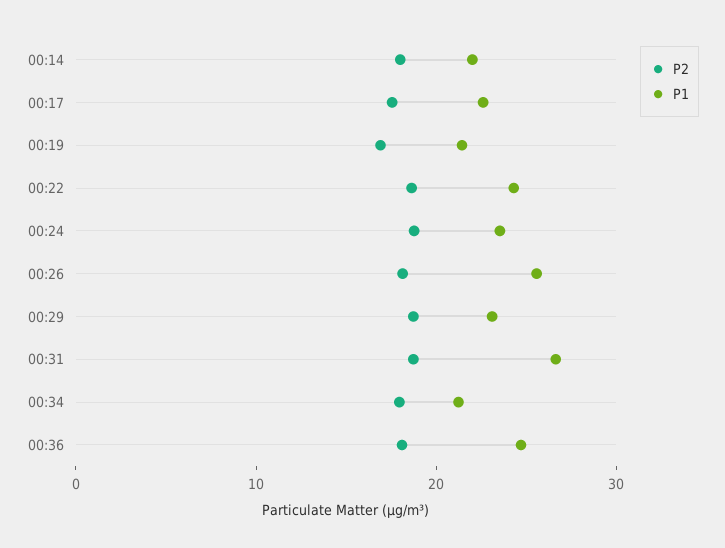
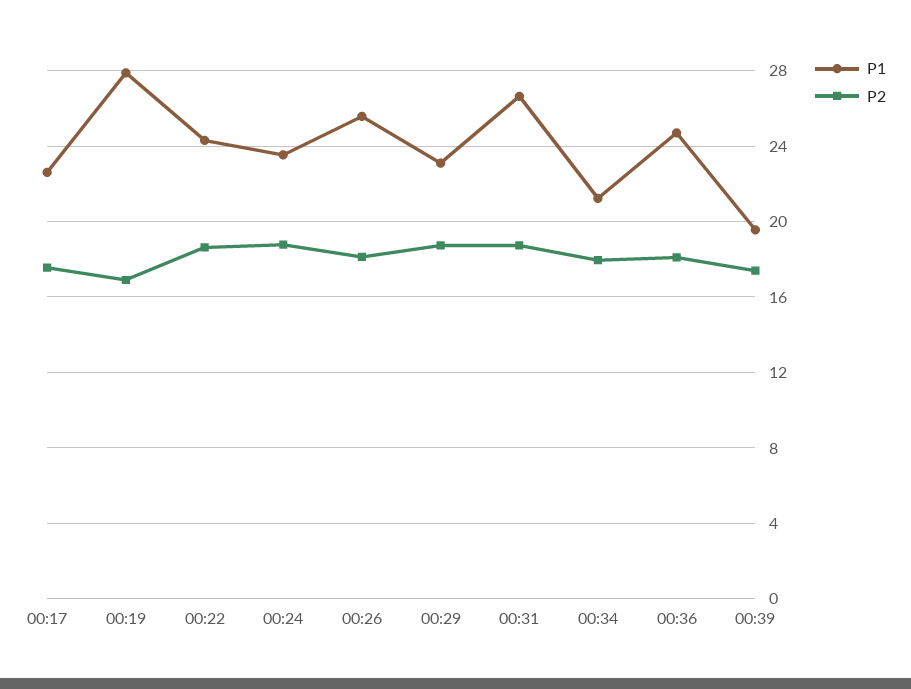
P2, 00:14: 18 -> none
P1, 00:14: 22 -> none
P1, 00:19: 22 -> 28
P1, 00:39: none -> 19.5
P2, 00:39: none -> 17.5

